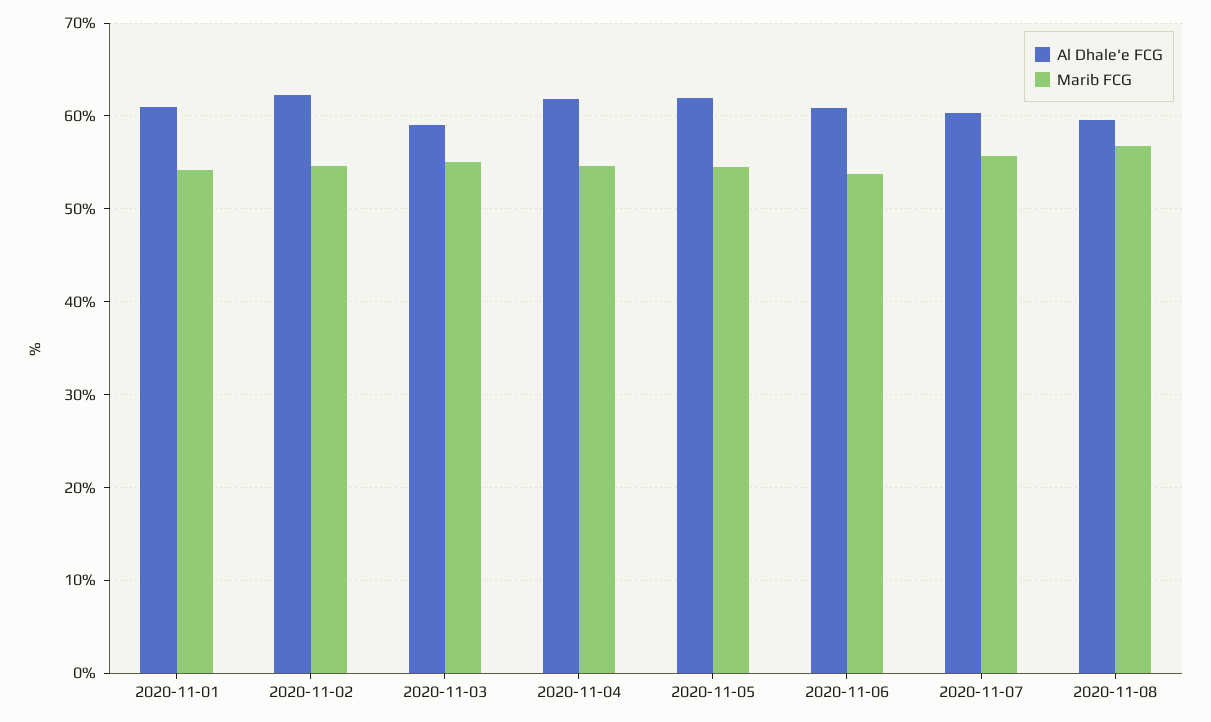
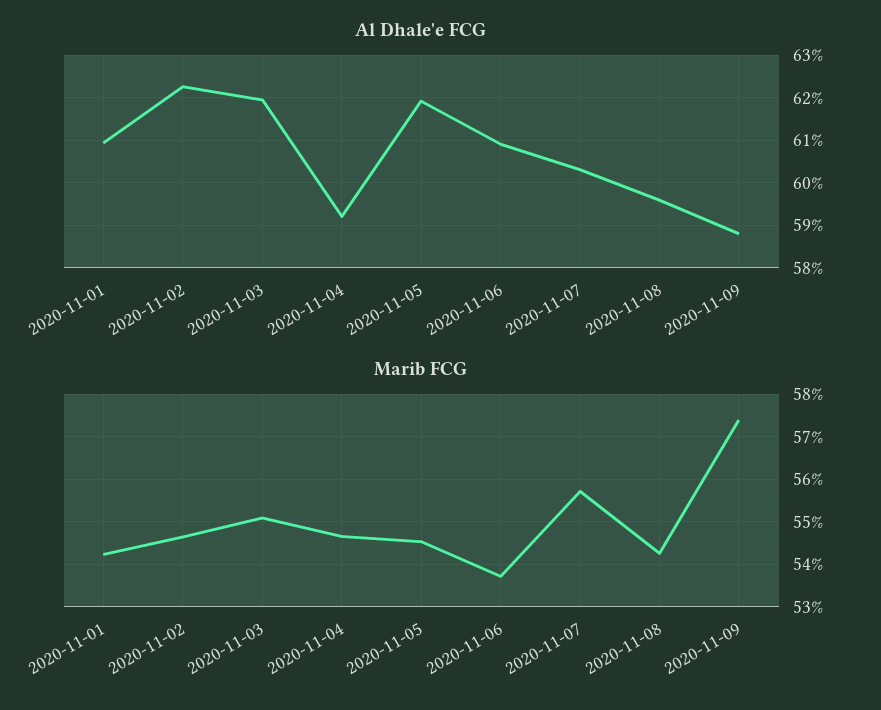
Al Dhale'e FCG, 2020-11-03: 59 -> 62
Al Dhale'e FCG, 2020-11-04: 62 -> 59.2
Marib FCG, 2020-11-08: 57 -> 54.2
Al Dhale'e FCG, 2020-11-09: none -> 58.8
Marib FCG, 2020-11-09: none -> 57.4

